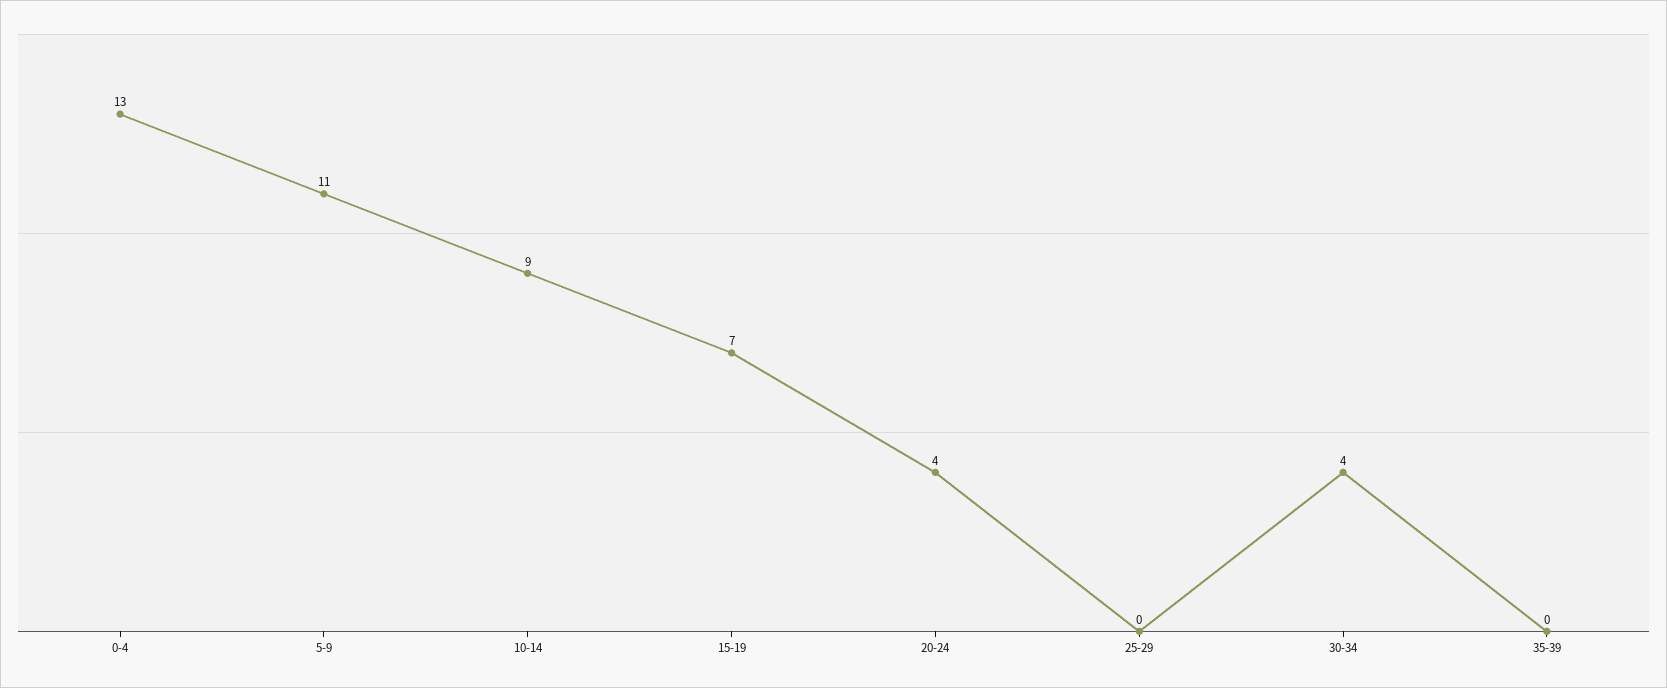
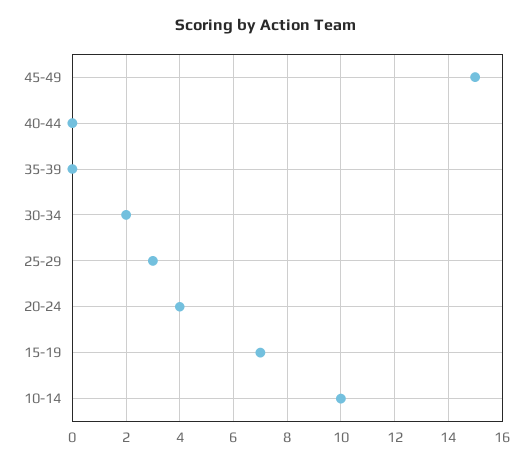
0-4: 13 -> none
5-9: 11 -> none
10-14: 9 -> 10
25-29: 0 -> 3
30-34: 4 -> 2
45-49: none -> 15
40-44: none -> 0

